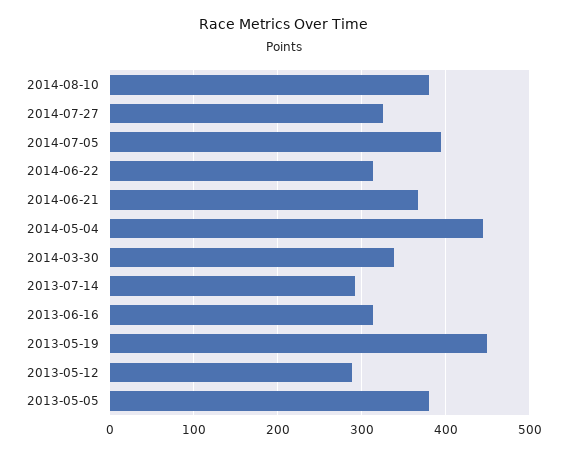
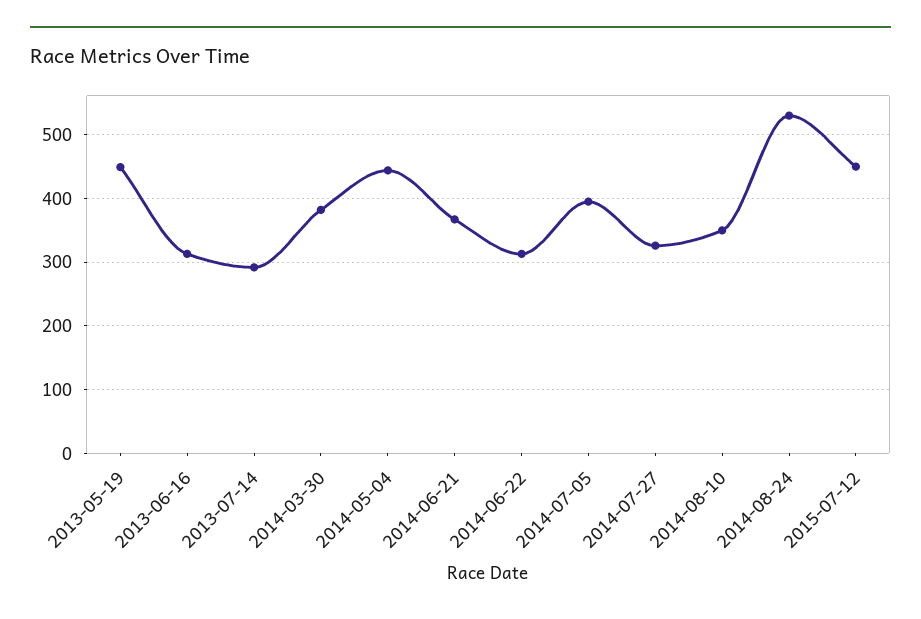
2014-08-10: 380 -> 350
2014-03-30: 340 -> 380
2013-05-12: 290 -> none
2013-05-05: 380 -> none
2014-08-24: none -> 530
2015-07-12: none -> 450

